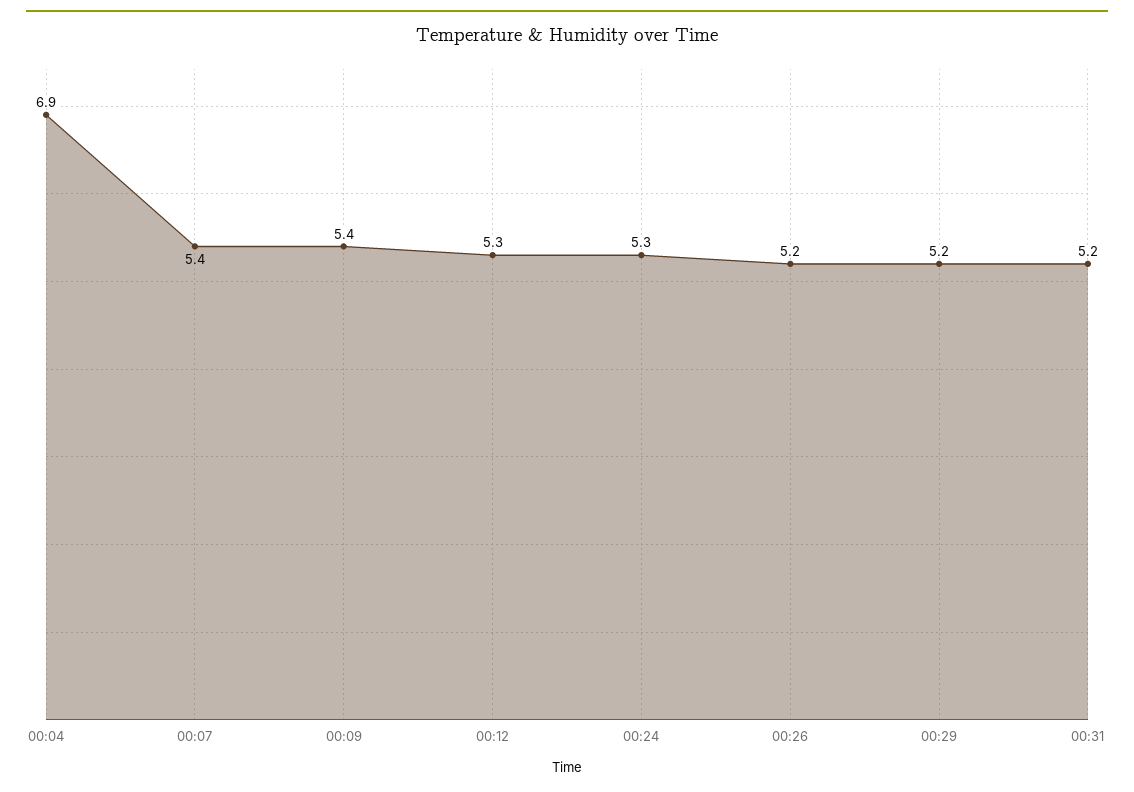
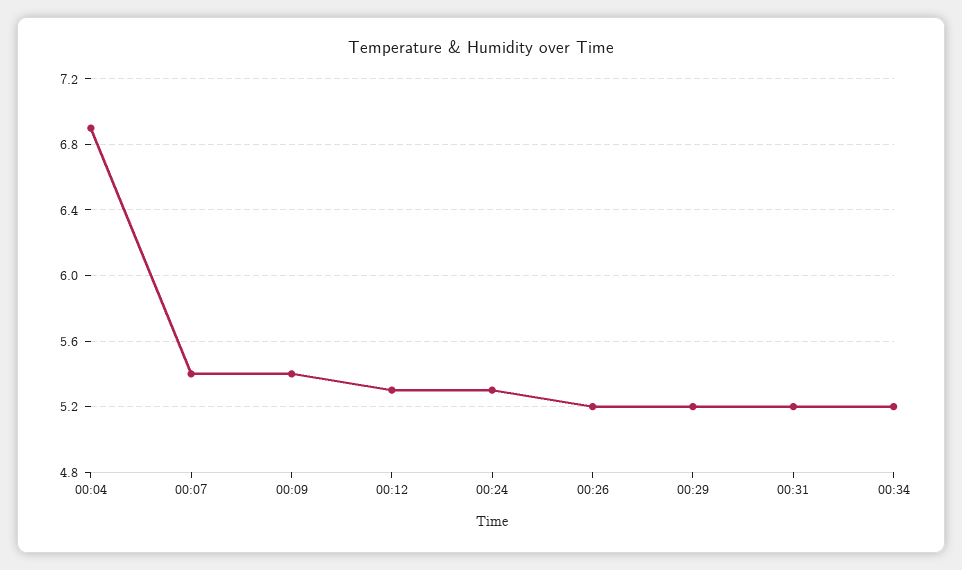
00:34: none -> 5.2

